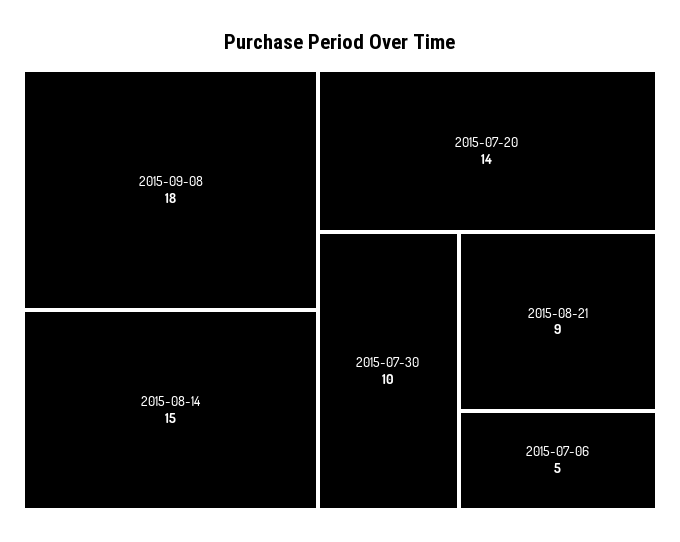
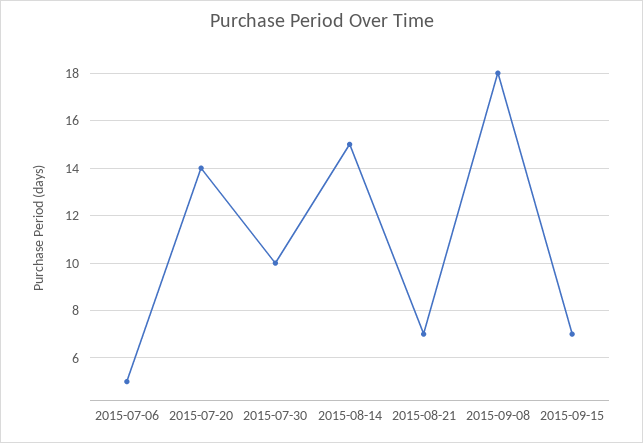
2015-08-21: 9 -> 7
2015-09-15: none -> 7

